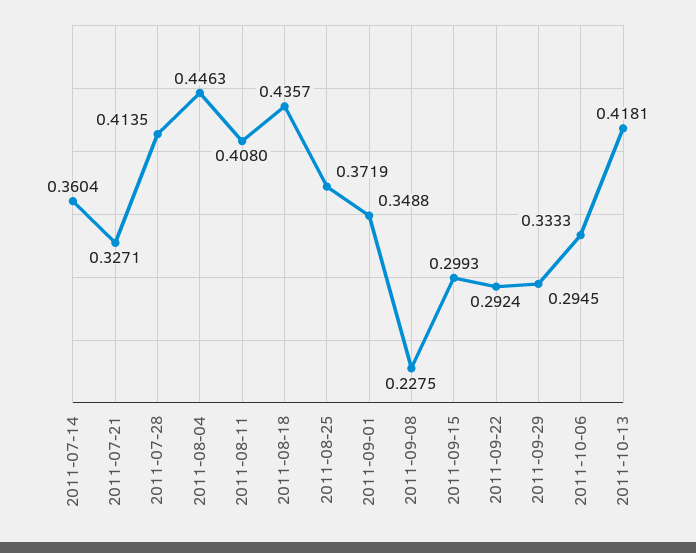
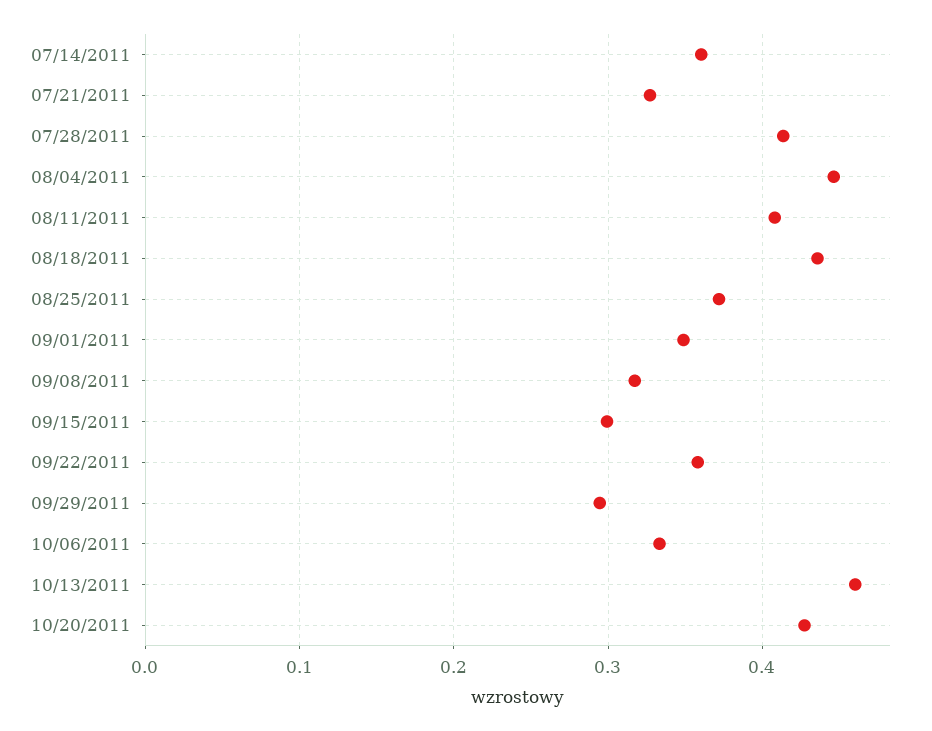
2011-09-08: 0.2275 -> 0.32
2011-09-22: 0.2924 -> 0.36
2011-10-13: 0.4181 -> 0.46
10/20/2011: none -> 0.43

